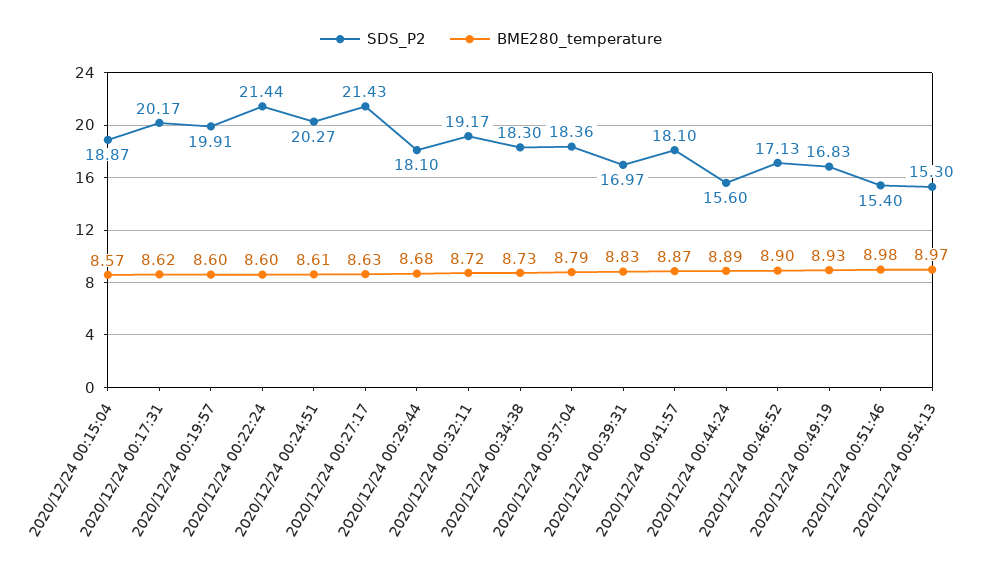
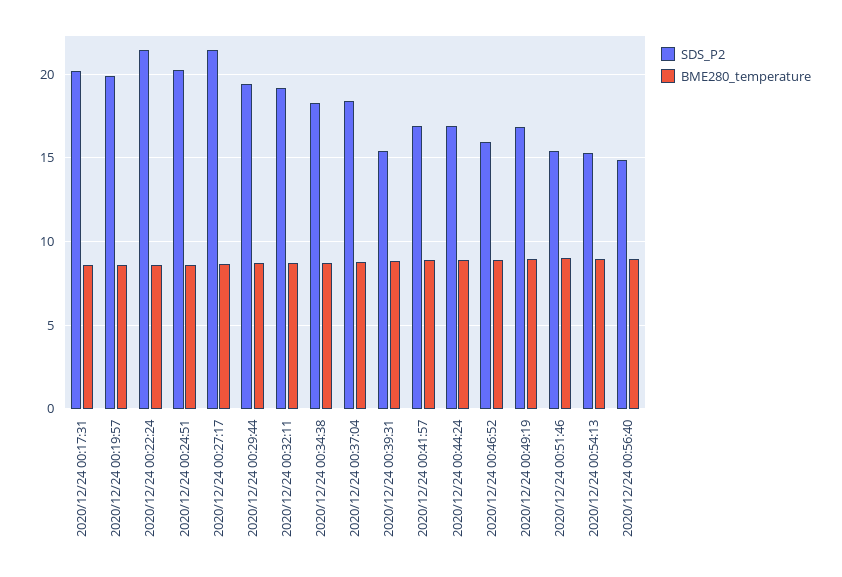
SDS_P2, 2020/12/24 00:15:04: 18.87 -> none
BME280_temperature, 2020/12/24 00:15:04: 8.57 -> none
SDS_P2, 2020/12/24 00:29:44: 18.1 -> 19.5
SDS_P2, 2020/12/24 00:39:31: 16.97 -> 15.5
SDS_P2, 2020/12/24 00:41:57: 18.1 -> 17
SDS_P2, 2020/12/24 00:44:24: 15.6 -> 17
SDS_P2, 2020/12/24 00:46:52: 17.13 -> 16
SDS_P2, 2020/12/24 00:56:40: none -> 15
BME280_temperature, 2020/12/24 00:56:40: none -> 9

